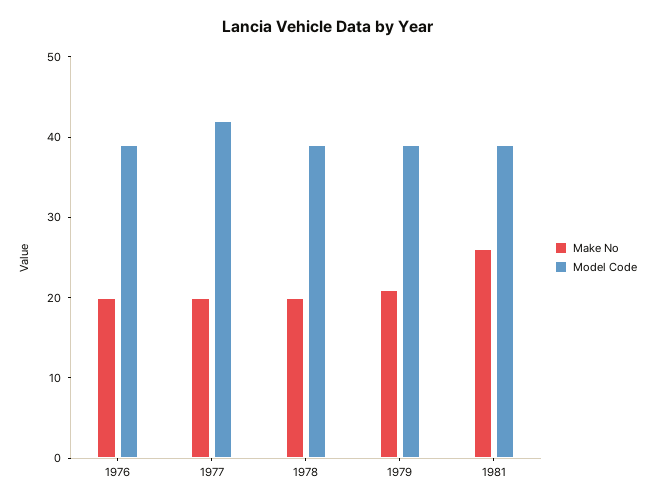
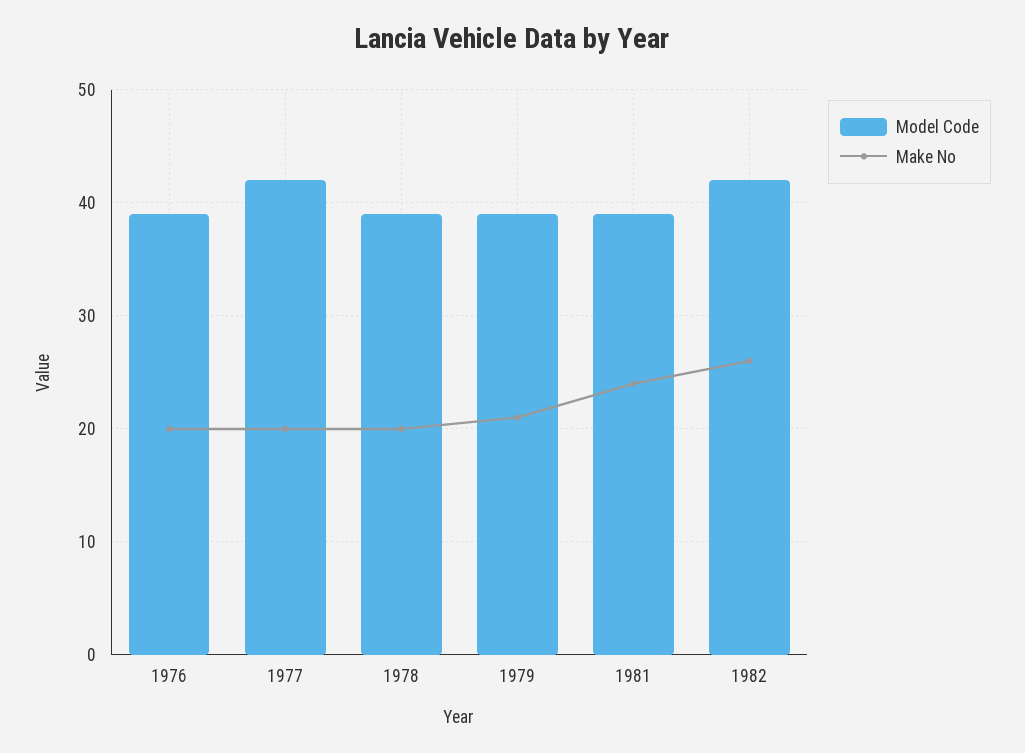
Make No, 1981: 26 -> 24
Model Code, 1982: none -> 42
Make No, 1982: none -> 26

